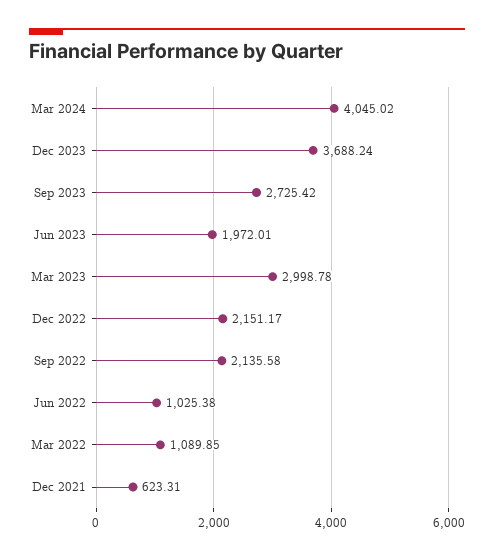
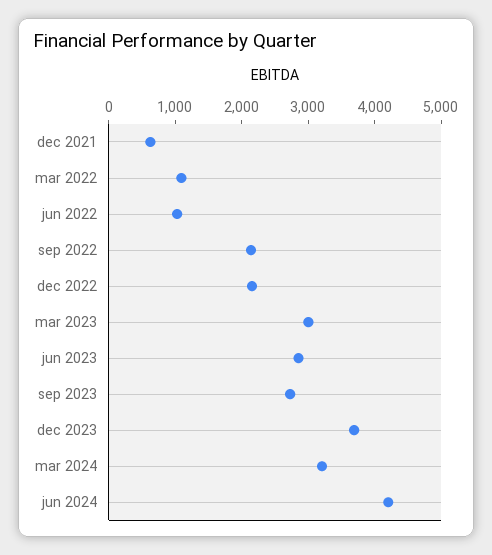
Mar 2024: 4045.02 -> 3200
Jun 2023: 1972.01 -> 2800
jun 2024: none -> 4200

